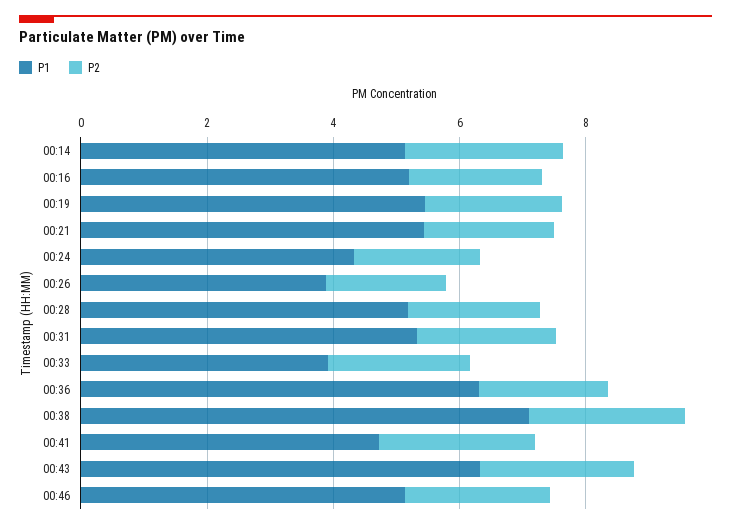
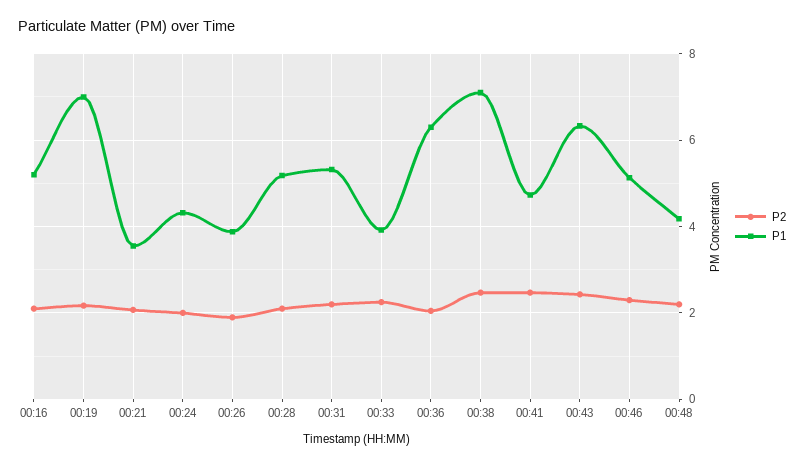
P1, 00:14: 5 -> none
P2, 00:14: 2.5 -> none
P1, 00:19: 5.5 -> 7
P1, 00:21: 5.5 -> 3.6
P2, 00:48: none -> 2.2
P1, 00:48: none -> 4.2

